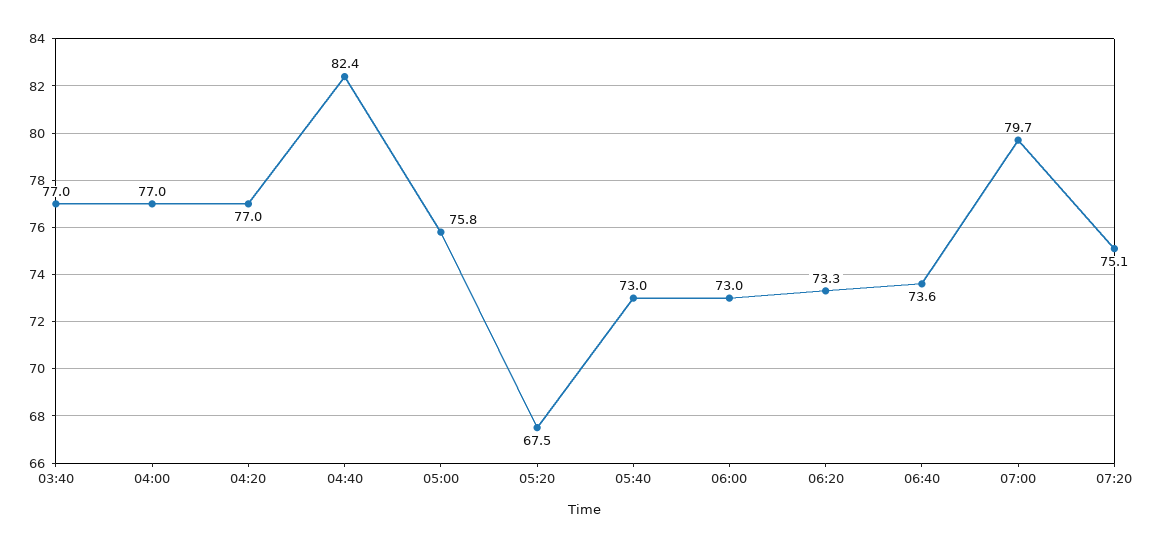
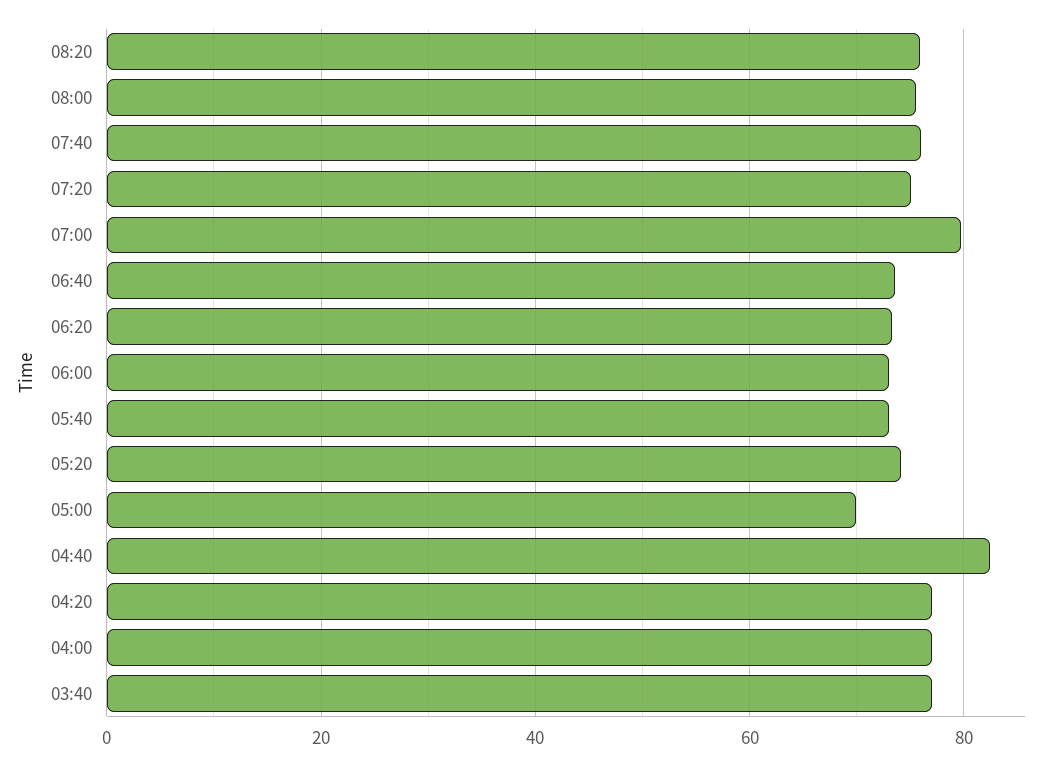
05:00: 75.8 -> 70
05:20: 67.5 -> 74
08:20: none -> 76
08:00: none -> 76
07:40: none -> 76

